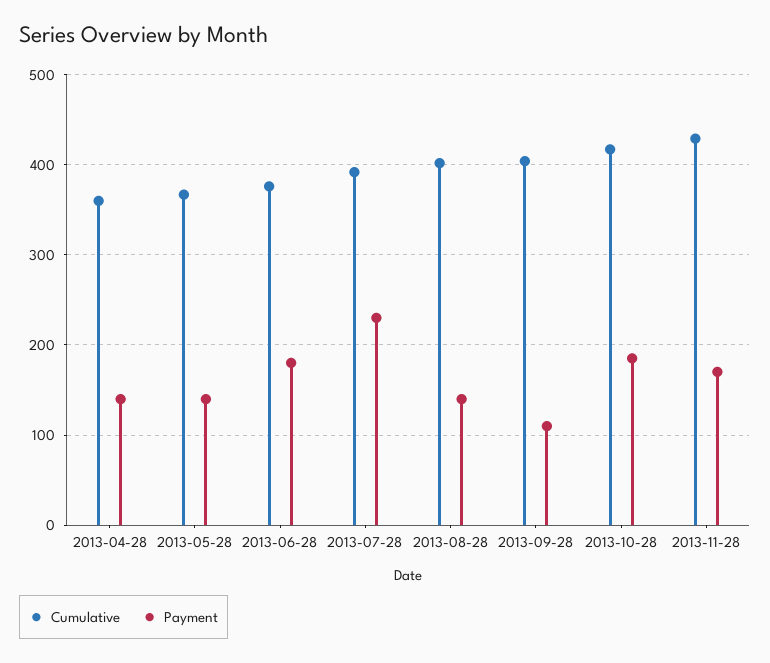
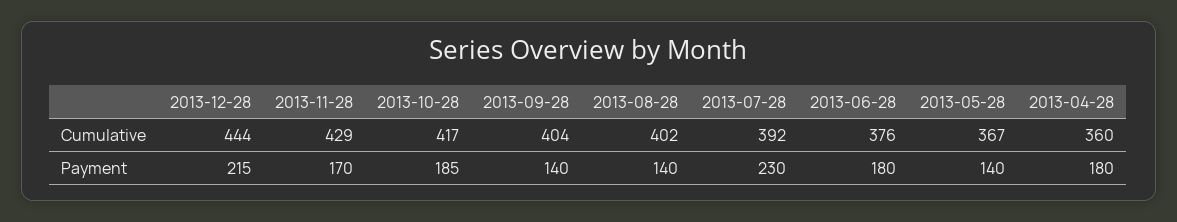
Payment, 2013-04-28: 140 -> 180
Payment, 2013-09-28: 110 -> 140
Cumulative, 2013-12-28: none -> 444
Payment, 2013-12-28: none -> 215

